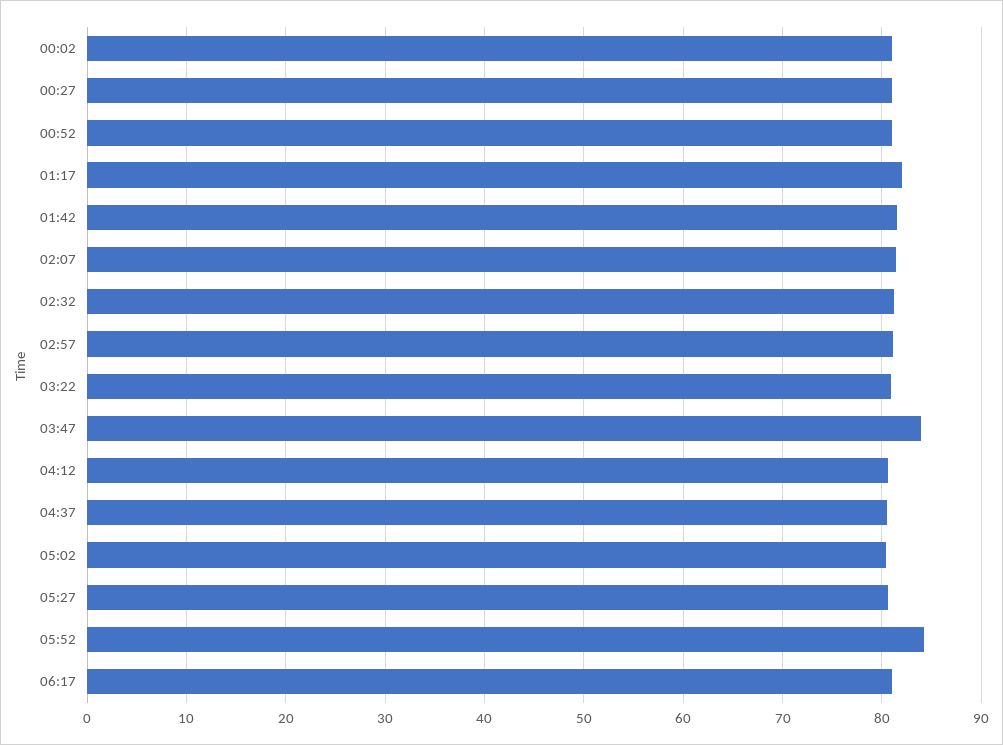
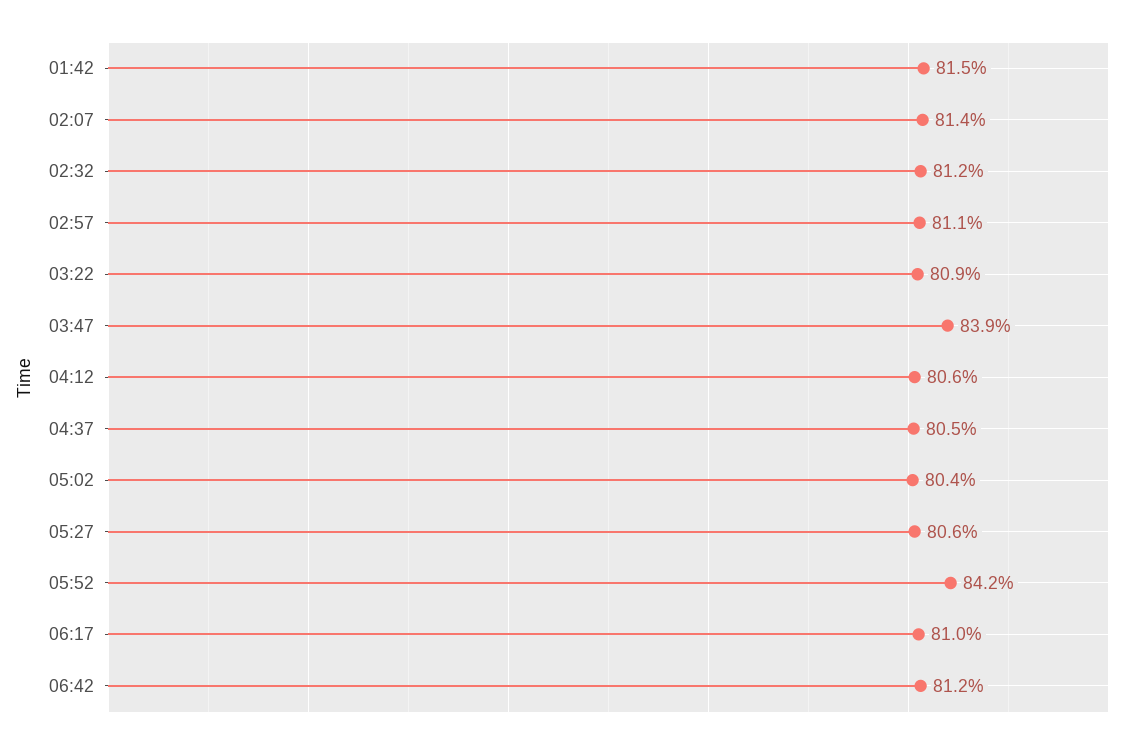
00:02: 81 -> none
00:27: 81 -> none
00:52: 81 -> none
01:17: 82 -> none
06:42: none -> 81.2

